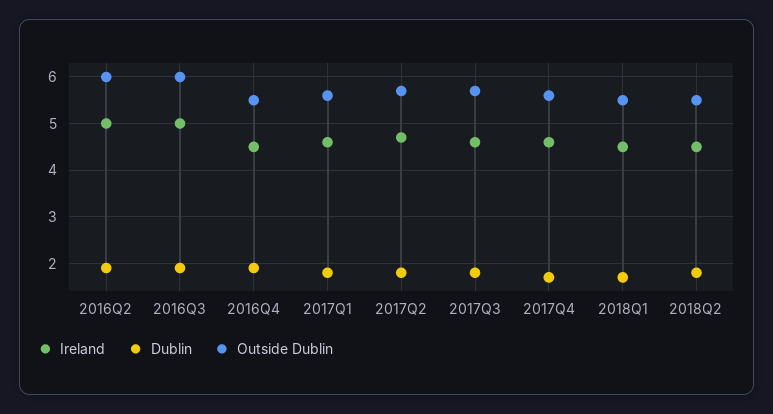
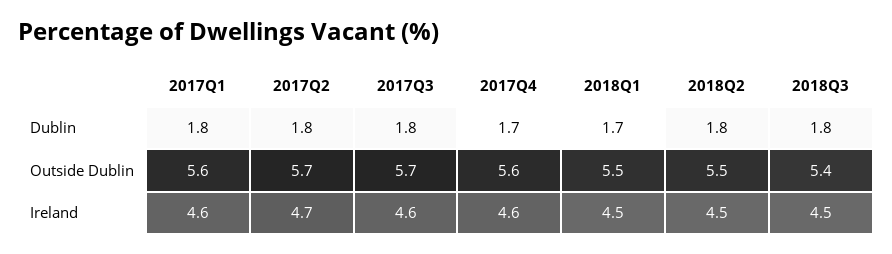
Ireland, 2016Q2: 5 -> none
Dublin, 2016Q2: 2 -> none
Outside Dublin, 2016Q2: 6 -> none
Ireland, 2016Q3: 5 -> none
Dublin, 2016Q3: 2 -> none
Outside Dublin, 2016Q3: 6 -> none
Ireland, 2016Q4: 4.5 -> none
Dublin, 2016Q4: 2 -> none
Outside Dublin, 2016Q4: 5.5 -> none
Dublin, 2018Q3: none -> 1.8
Outside Dublin, 2018Q3: none -> 5.4
Ireland, 2018Q3: none -> 4.5

